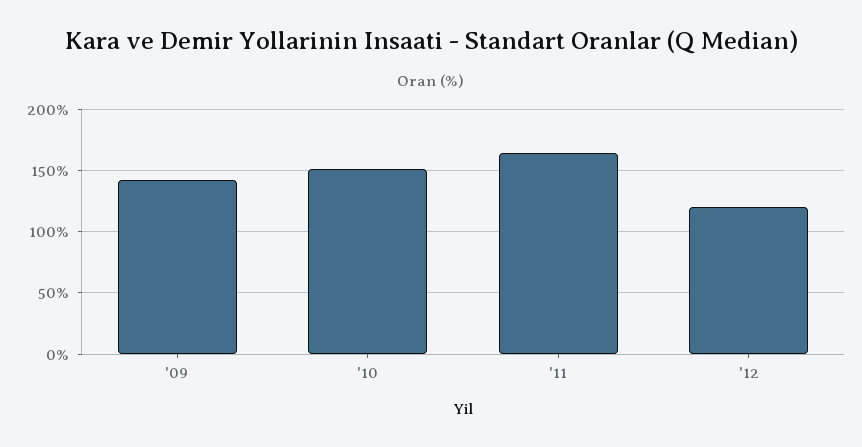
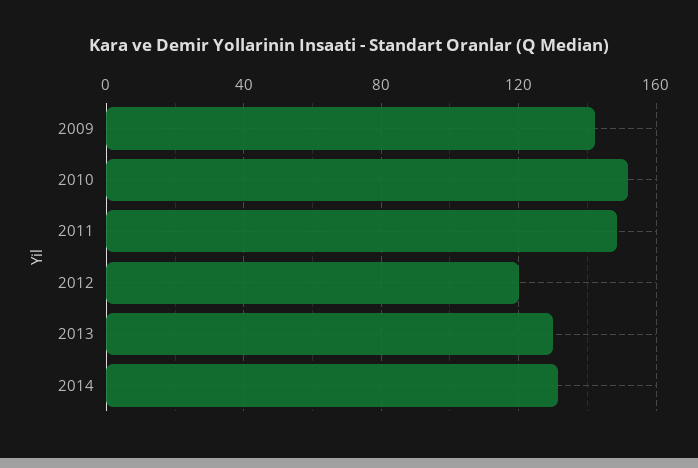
'11: 165 -> 150
2013: none -> 130
2014: none -> 130

